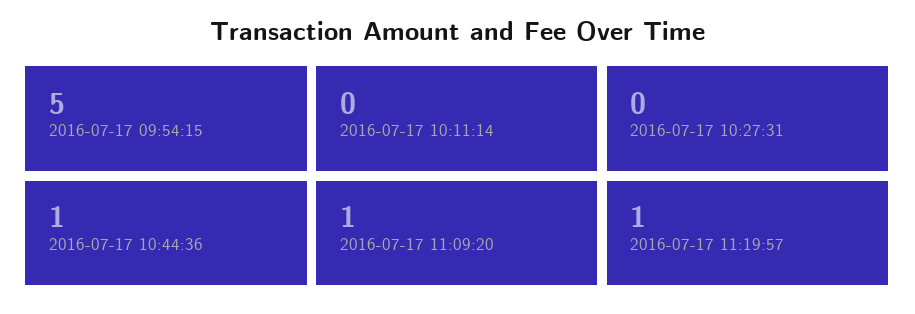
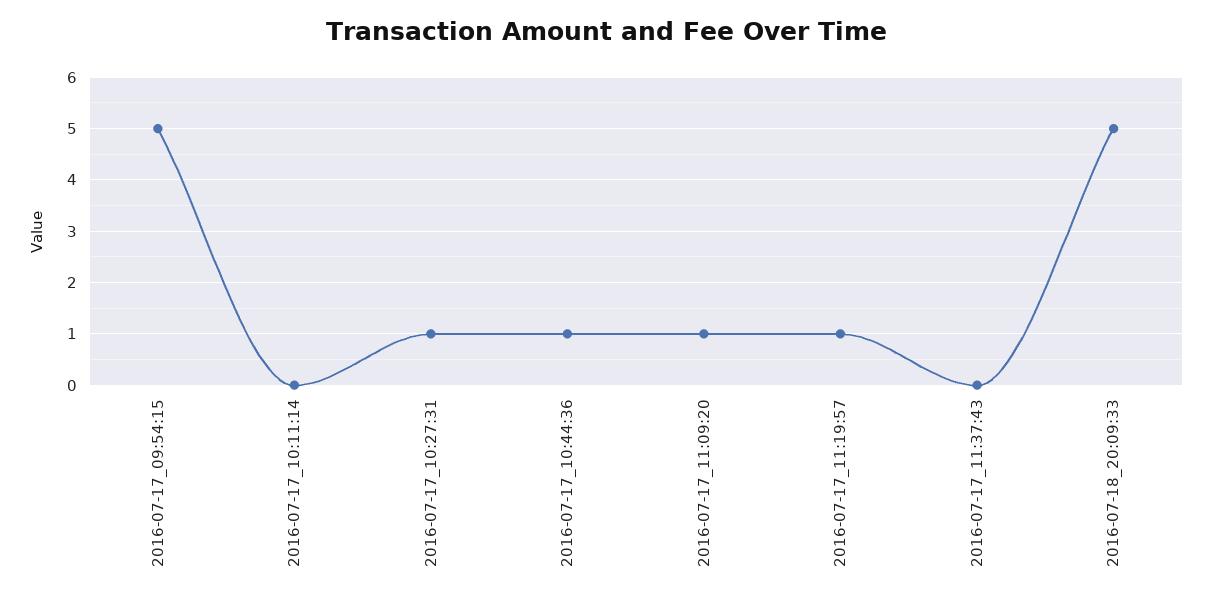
2016-07-17 10:27:31: 0 -> 1
2016-07-17_11:37:43: none -> 0
2016-07-18_20:09:33: none -> 5

